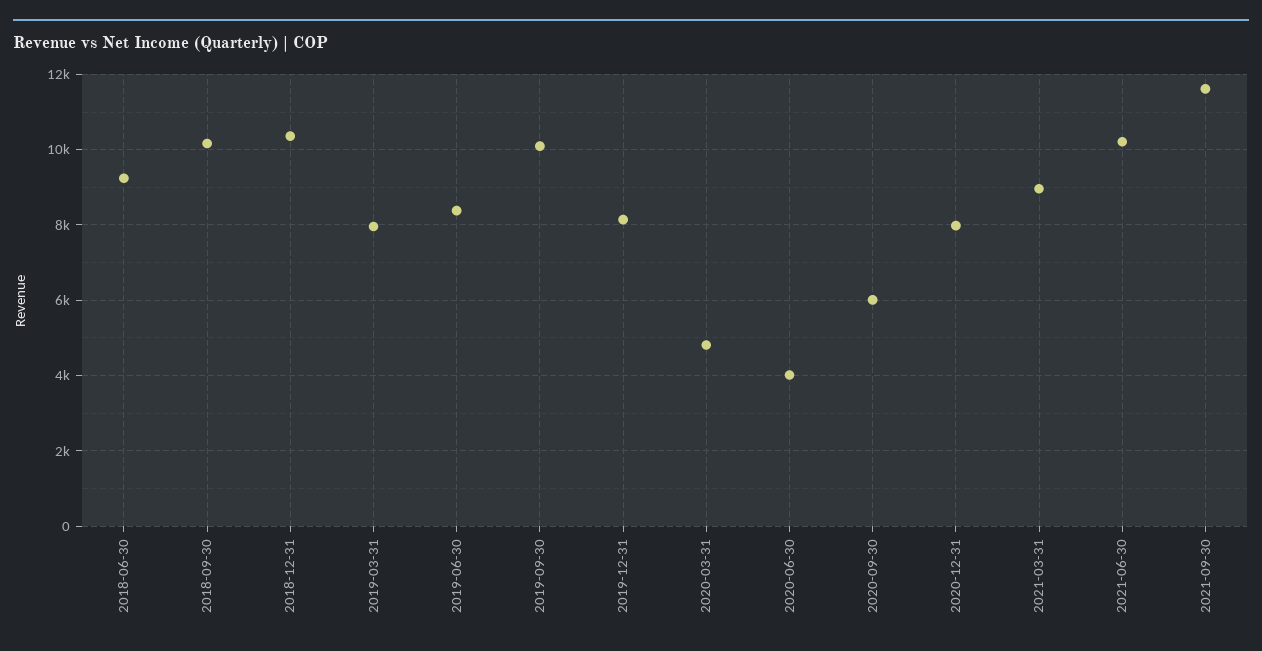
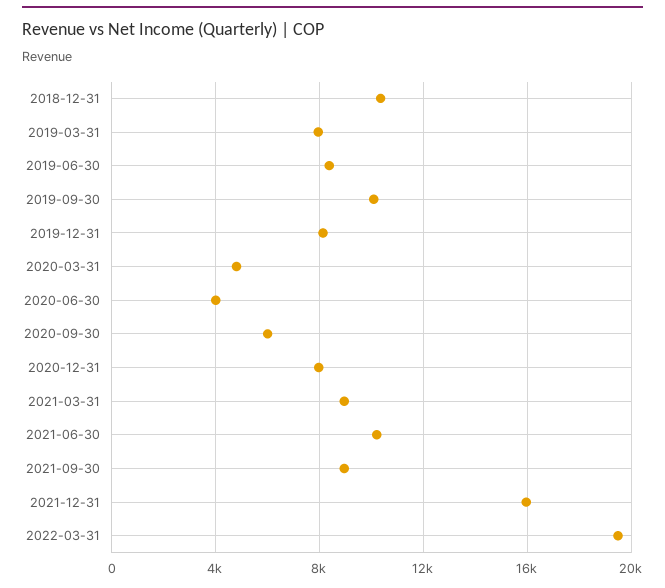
2018-06-30: 9200 -> none
2018-09-30: 10200 -> none
2021-09-30: 11600 -> 9000
2021-12-31: none -> 16000
2022-03-31: none -> 19500

